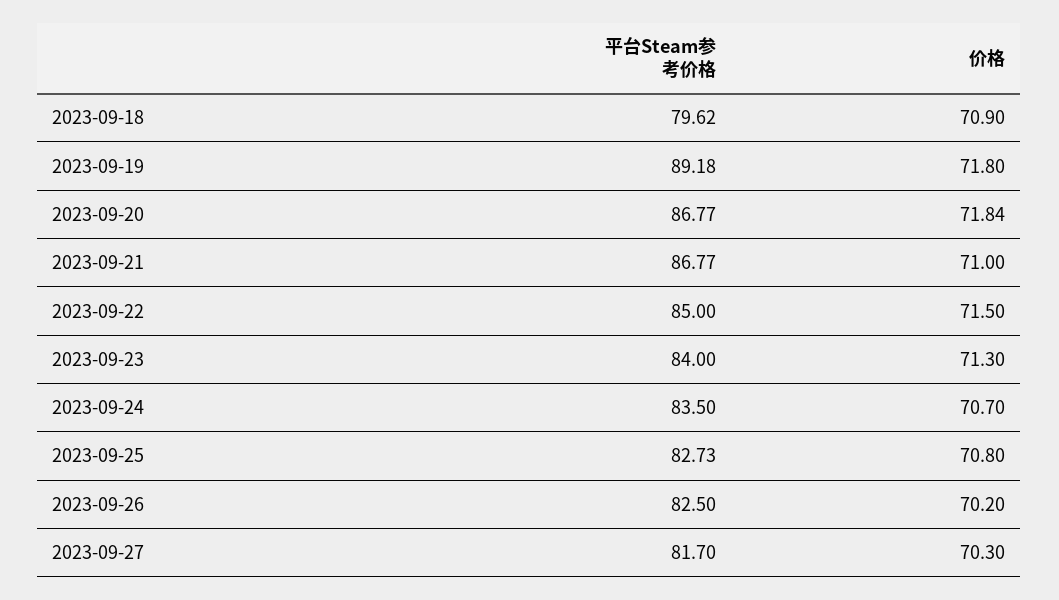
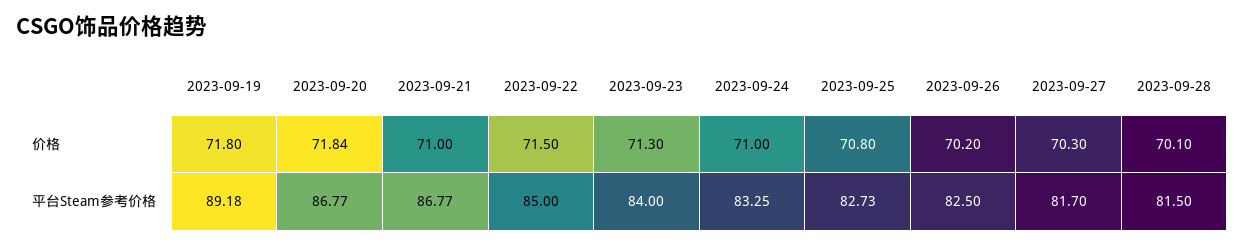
平台Steam参考价格, 2023-09-18: 79.62 -> none
价格, 2023-09-18: 70.9 -> none
平台Steam参考价格, 2023-09-24: 83.5 -> 83.25
价格, 2023-09-24: 70.7 -> 71
价格, 2023-09-28: none -> 70.1
平台Steam参考价格, 2023-09-28: none -> 81.5

